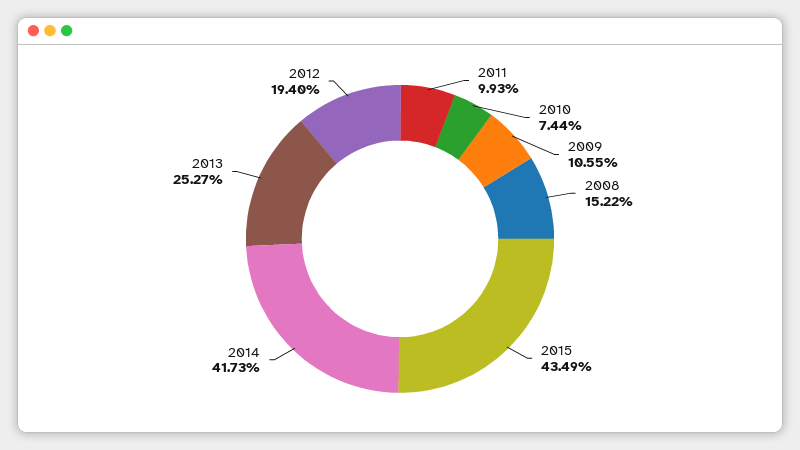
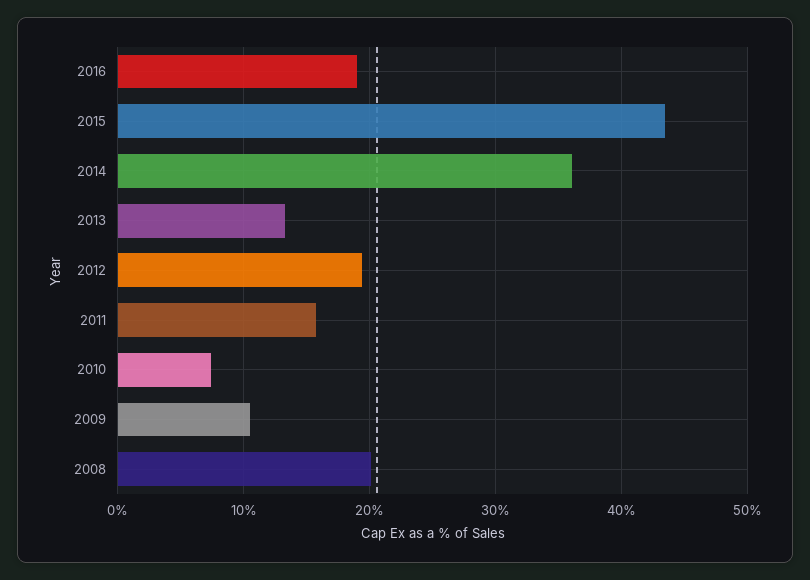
2011: 9.93 -> 16
2008: 15.22 -> 20
2014: 41.73 -> 36
2013: 25.27 -> 13
2016: none -> 19

